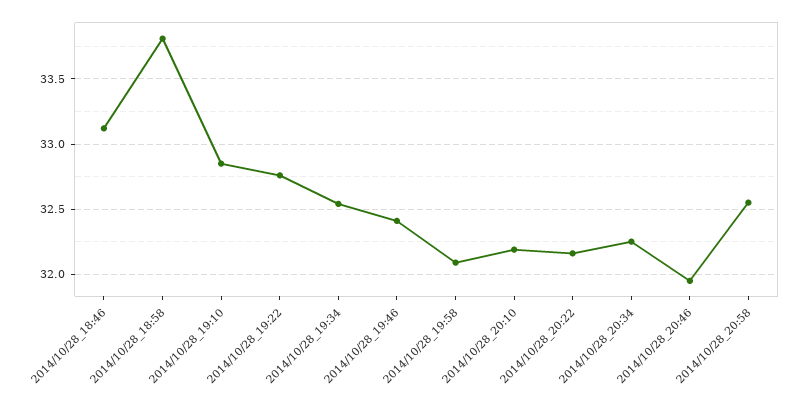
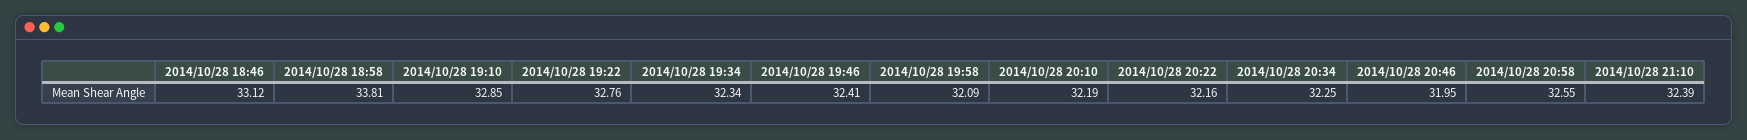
2014/10/28_19:34: 32.55 -> 32.34
2014/10/28 21:10: none -> 32.39

